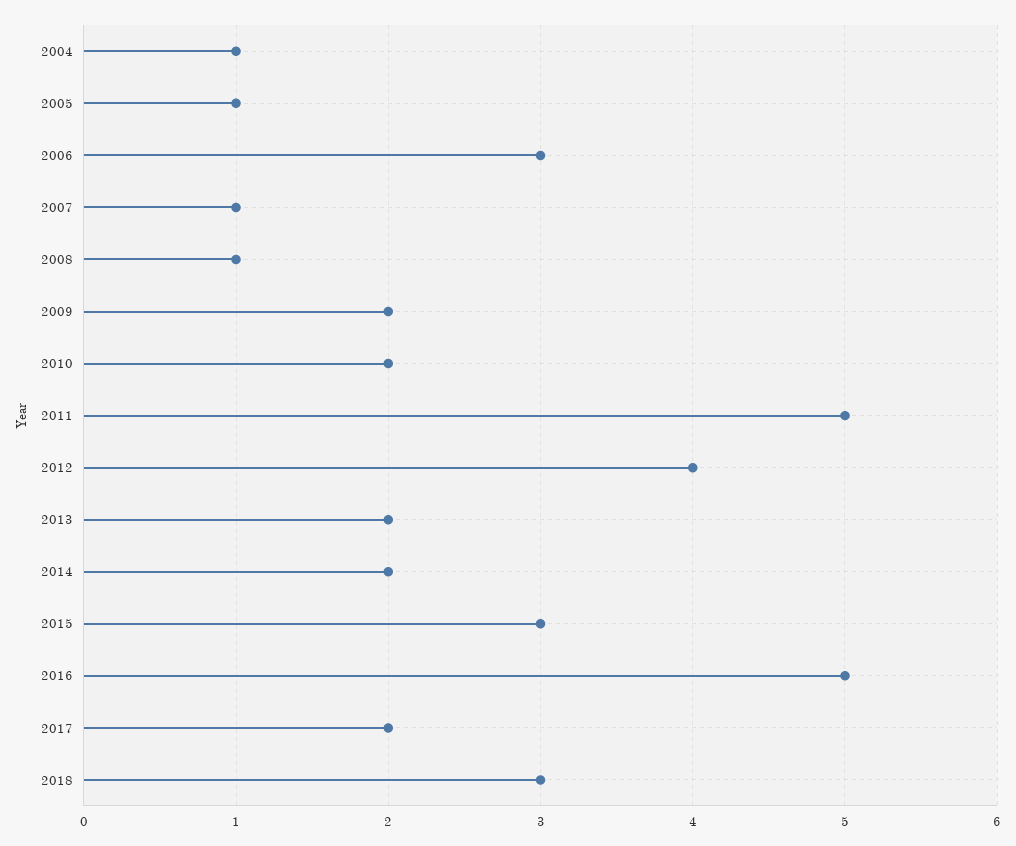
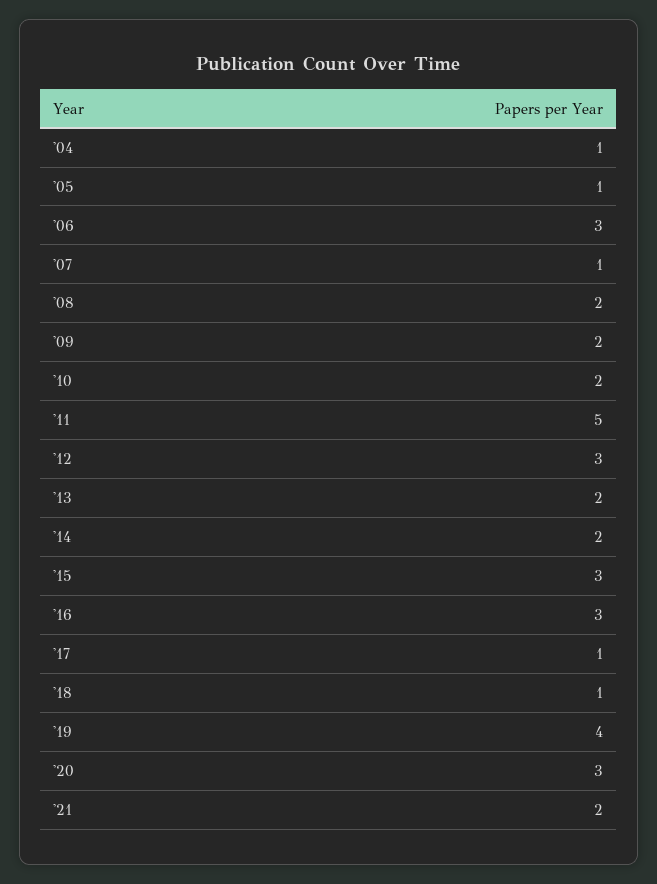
2008: 1 -> 2
2012: 4 -> 3
2016: 5 -> 3
2017: 2 -> 1
2018: 3 -> 1
'19: none -> 4
'20: none -> 3
'21: none -> 2

